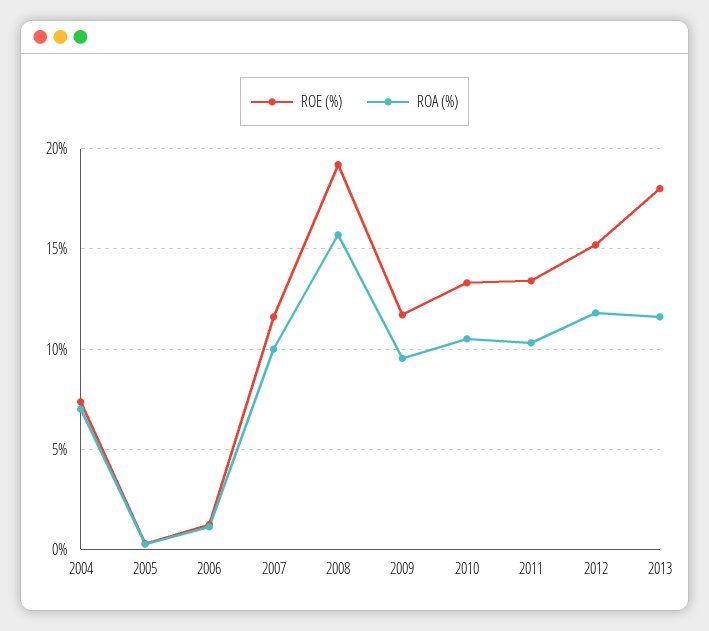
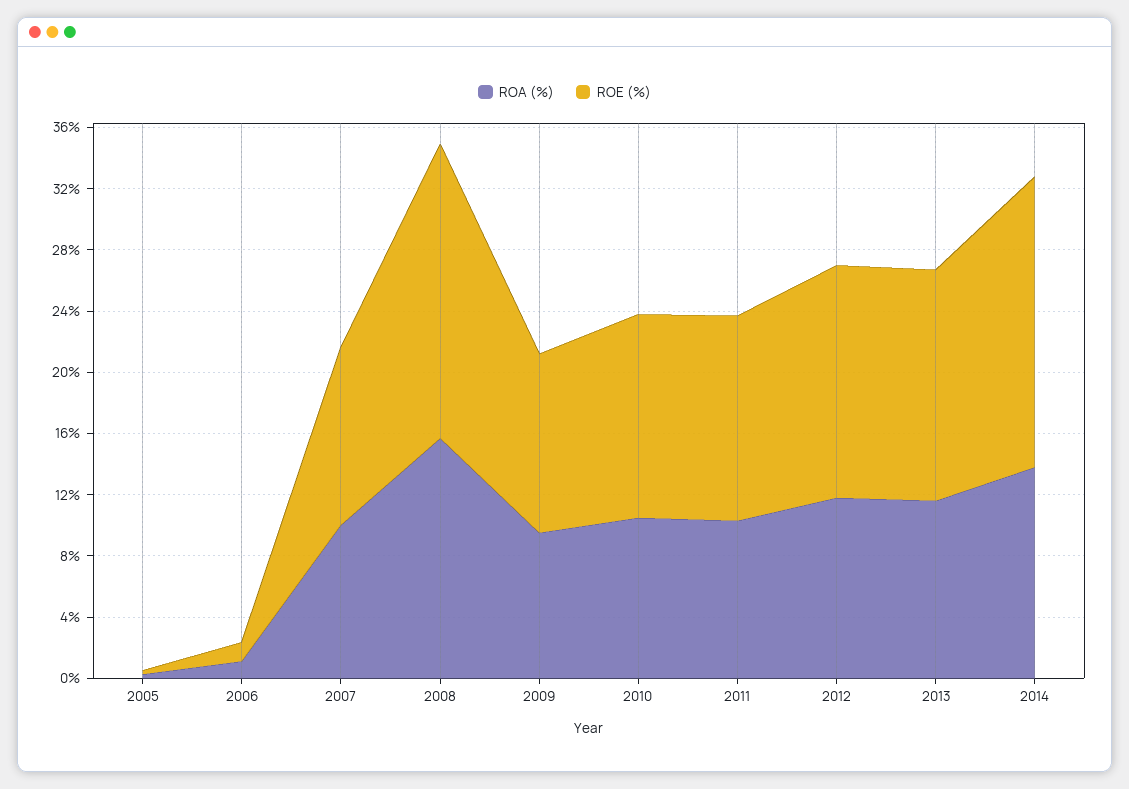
ROE (%), 2004: 7.5 -> none
ROA (%), 2004: 7 -> none
ROE (%), 2013: 18 -> 15
ROA (%), 2014: none -> 14
ROE (%), 2014: none -> 19

